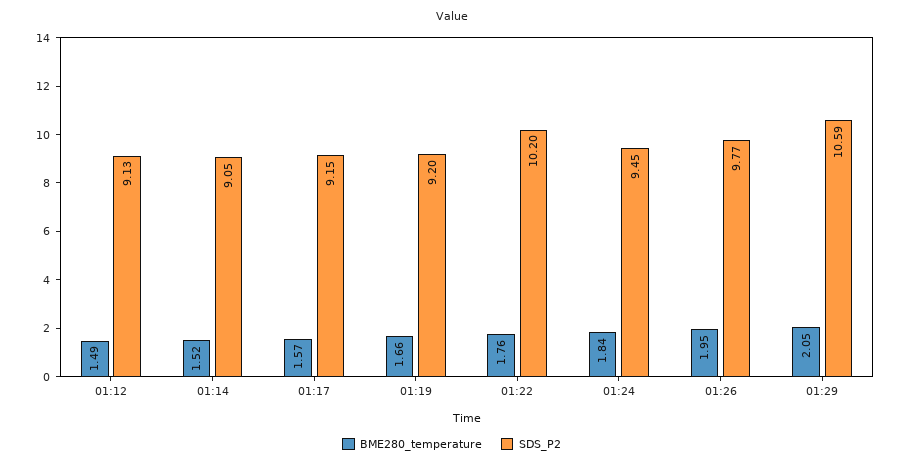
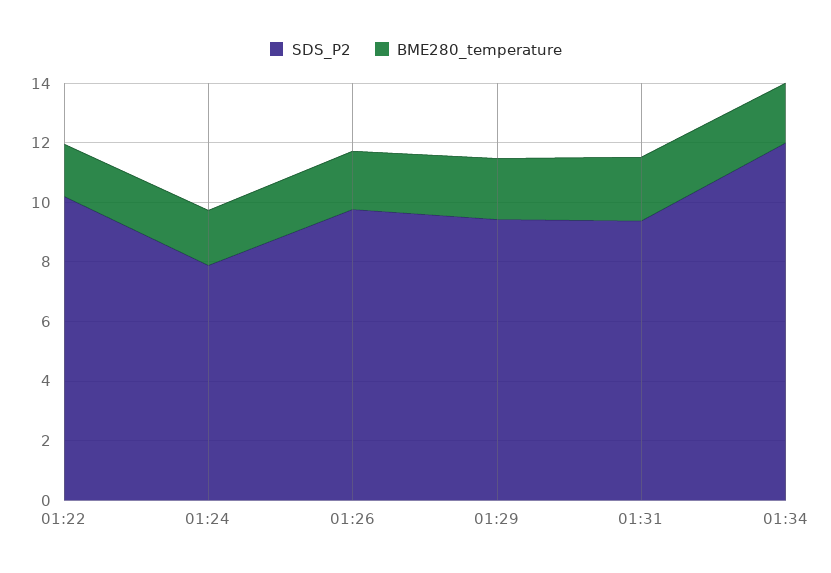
BME280_temperature, 01:12: 1.49 -> none
SDS_P2, 01:12: 9.13 -> none
BME280_temperature, 01:14: 1.52 -> none
SDS_P2, 01:14: 9.05 -> none
BME280_temperature, 01:17: 1.57 -> none
SDS_P2, 01:17: 9.15 -> none
BME280_temperature, 01:19: 1.66 -> none
SDS_P2, 01:19: 9.2 -> none
SDS_P2, 01:24: 9.45 -> 8
SDS_P2, 01:29: 10.59 -> 9.5
SDS_P2, 01:31: none -> 9.5
BME280_temperature, 01:31: none -> 2
SDS_P2, 01:34: none -> 12
BME280_temperature, 01:34: none -> 2

